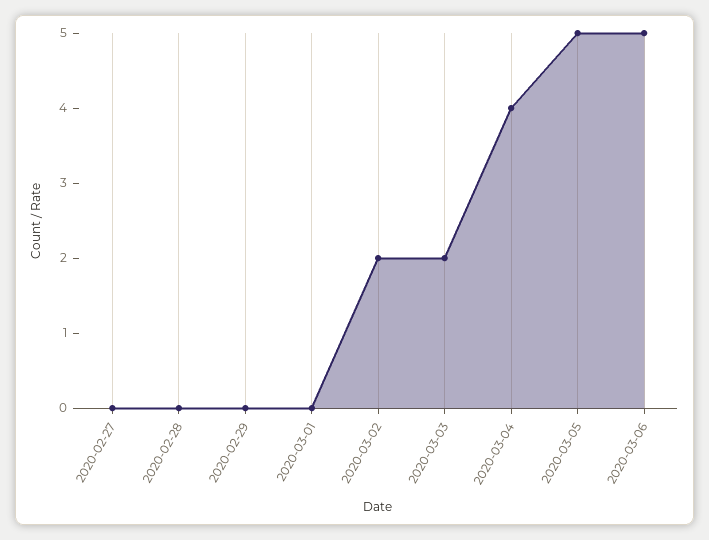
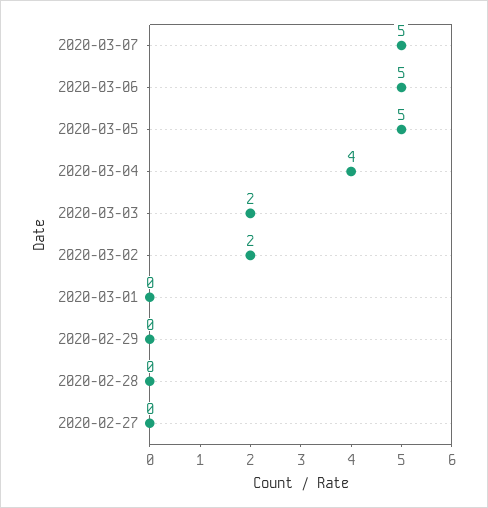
2020-03-07: none -> 5

